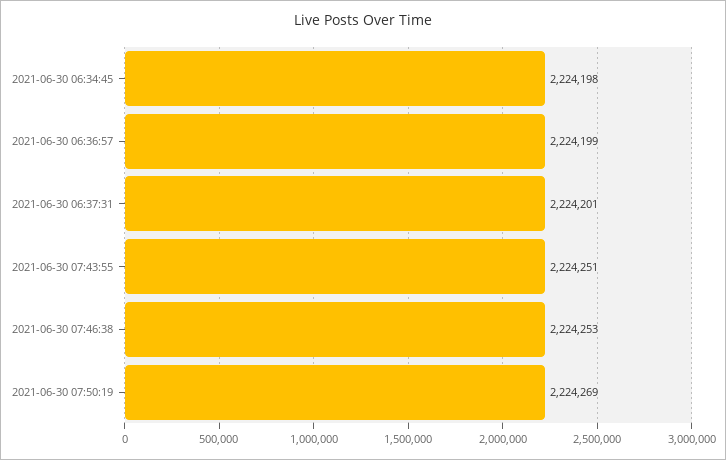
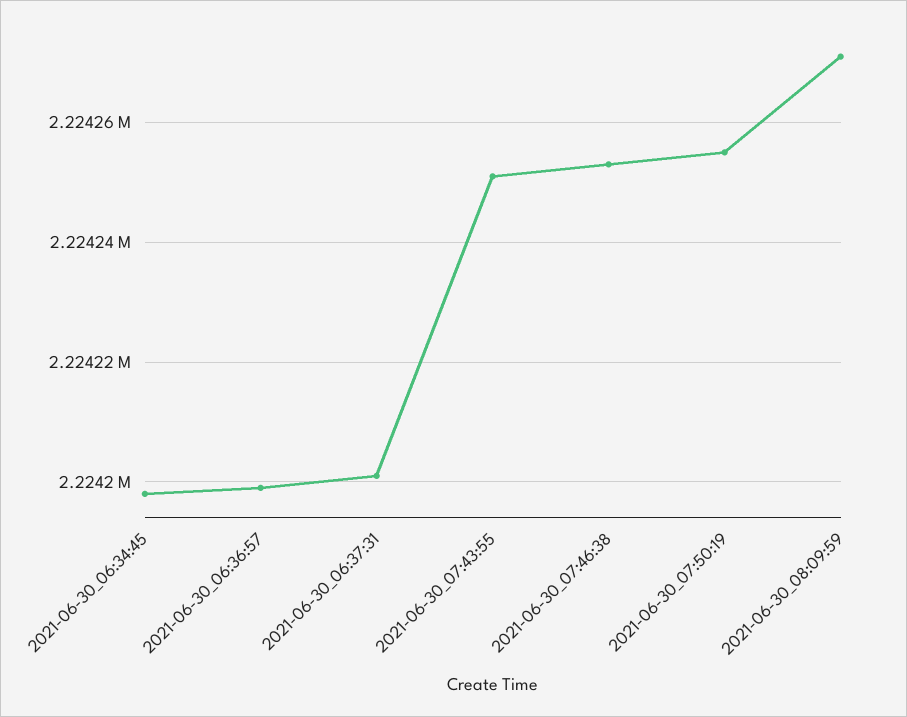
2021-06-30 07:50:19: 2224269 -> 2224255
2021-06-30_08:09:59: none -> 2224270

